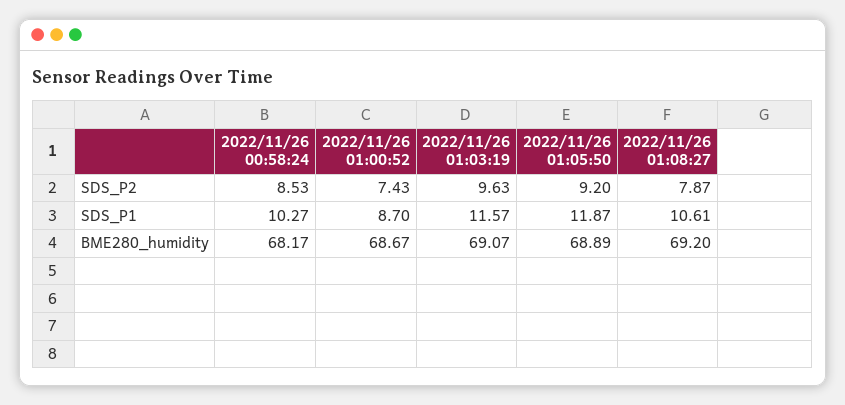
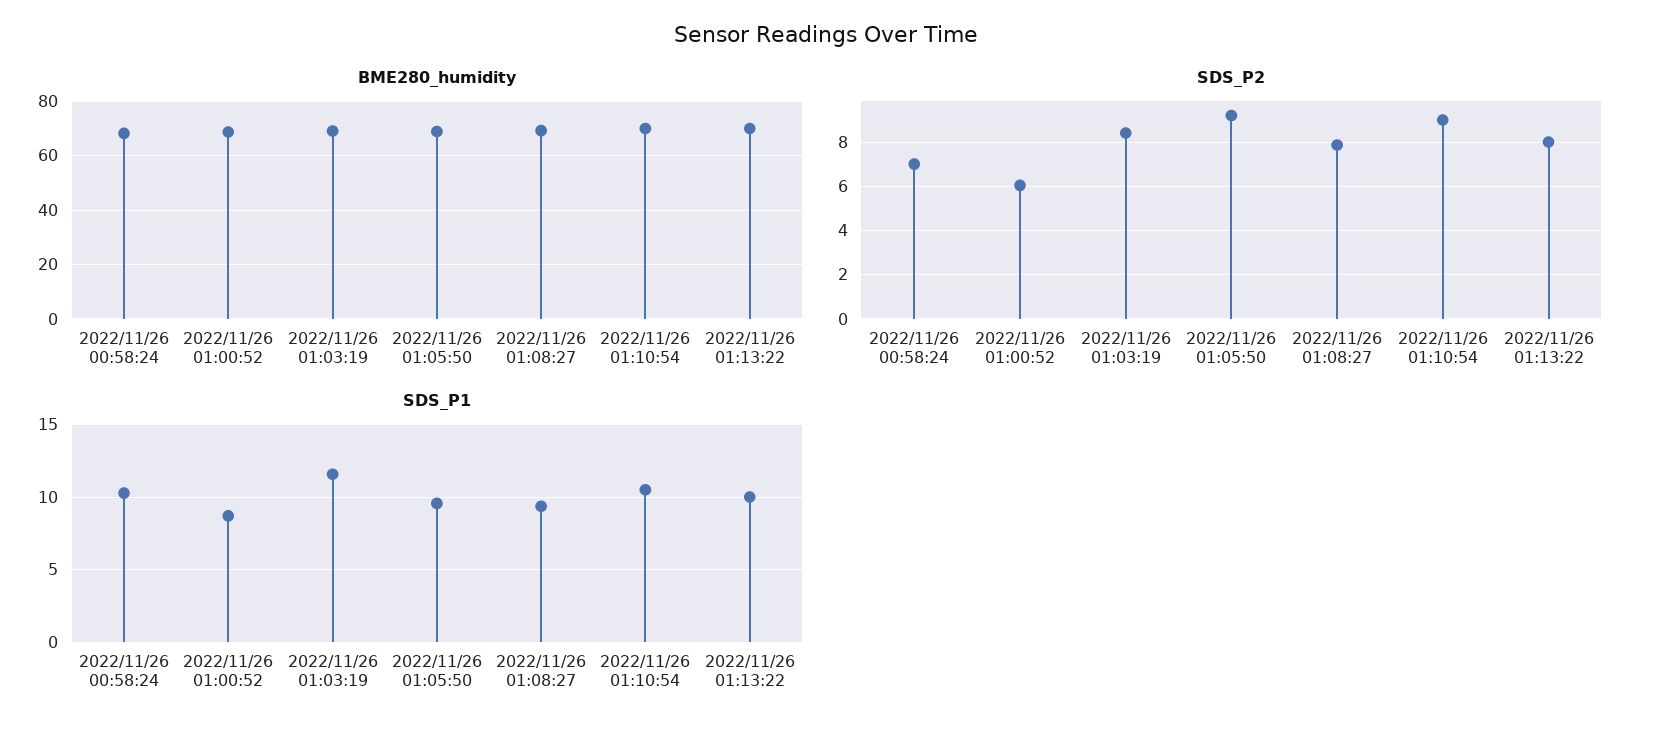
SDS_P2, 2022/11/26 00:58:24: 8.53 -> 7
SDS_P2, 2022/11/26 01:00:52: 7.43 -> 6
SDS_P2, 2022/11/26 01:03:19: 9.63 -> 8.5
SDS_P1, 2022/11/26 01:05:50: 11.87 -> 9.5
SDS_P1, 2022/11/26 01:08:27: 10.61 -> 9.5
BME280_humidity, 2022/11/26 01:10:54: none -> 70
BME280_humidity, 2022/11/26 01:13:22: none -> 70
SDS_P2, 2022/11/26 01:10:54: none -> 9
SDS_P2, 2022/11/26 01:13:22: none -> 8
SDS_P1, 2022/11/26 01:10:54: none -> 10.5
SDS_P1, 2022/11/26 01:13:22: none -> 10

